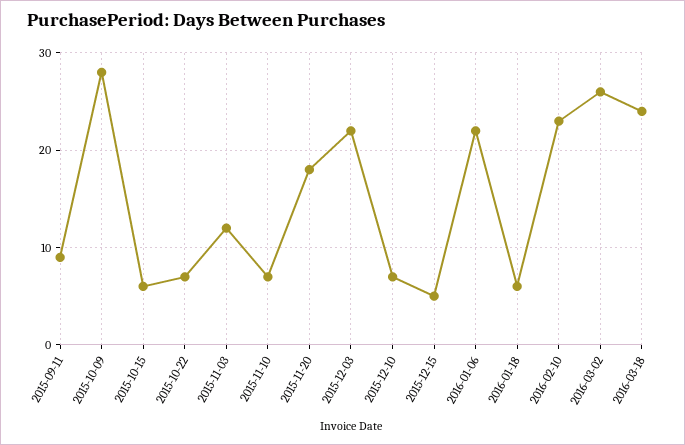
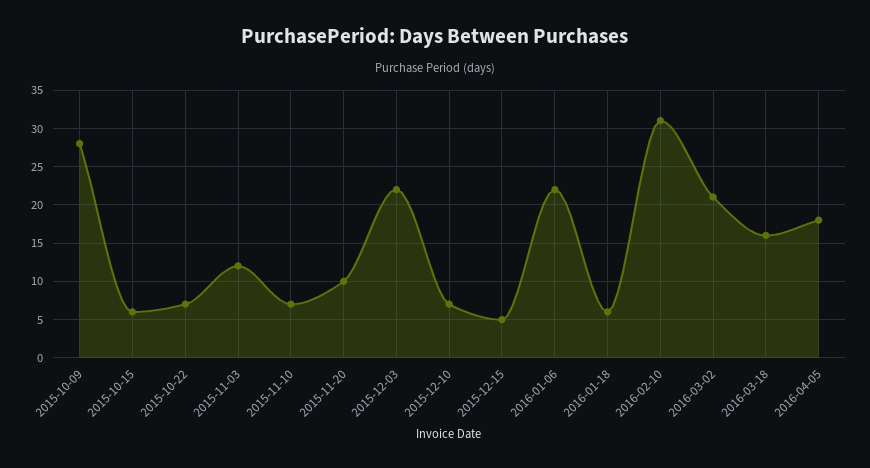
2015-09-11: 9 -> none
2015-11-20: 18 -> 10
2016-02-10: 23 -> 31
2016-03-02: 26 -> 21
2016-03-18: 24 -> 16
2016-04-05: none -> 18

